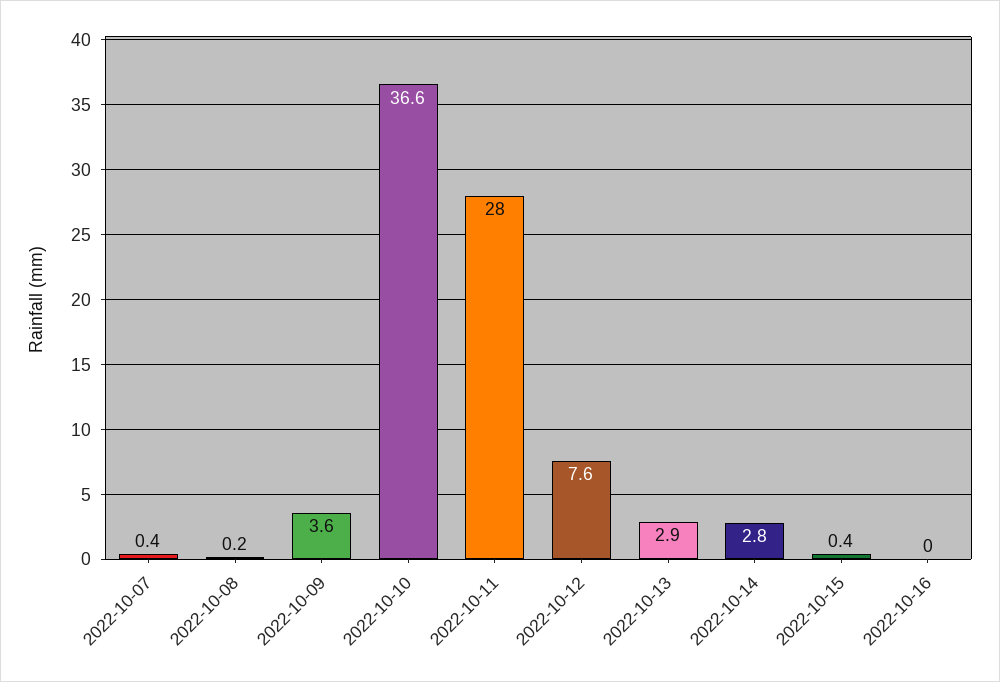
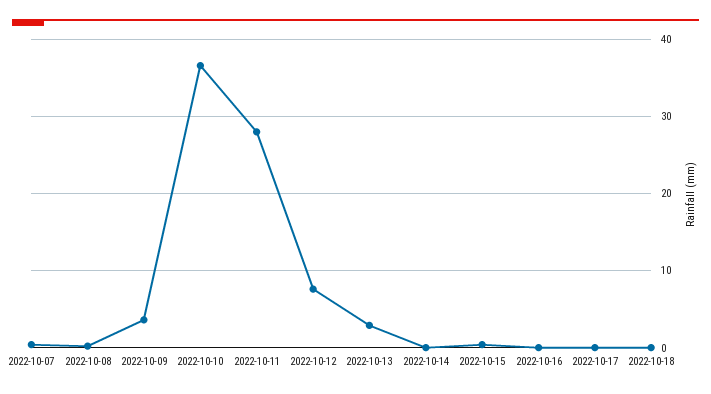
2022-10-14: 2.8 -> 0
2022-10-17: none -> 0
2022-10-18: none -> 0

